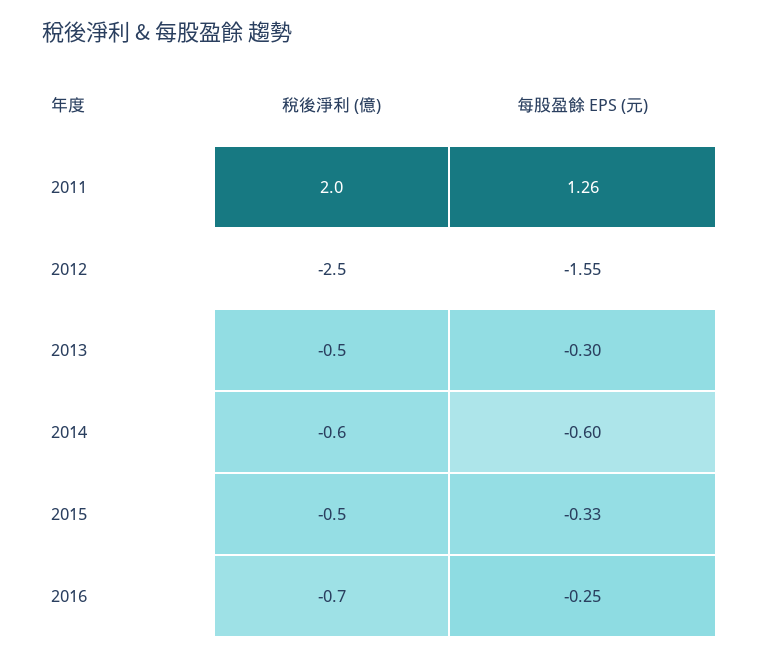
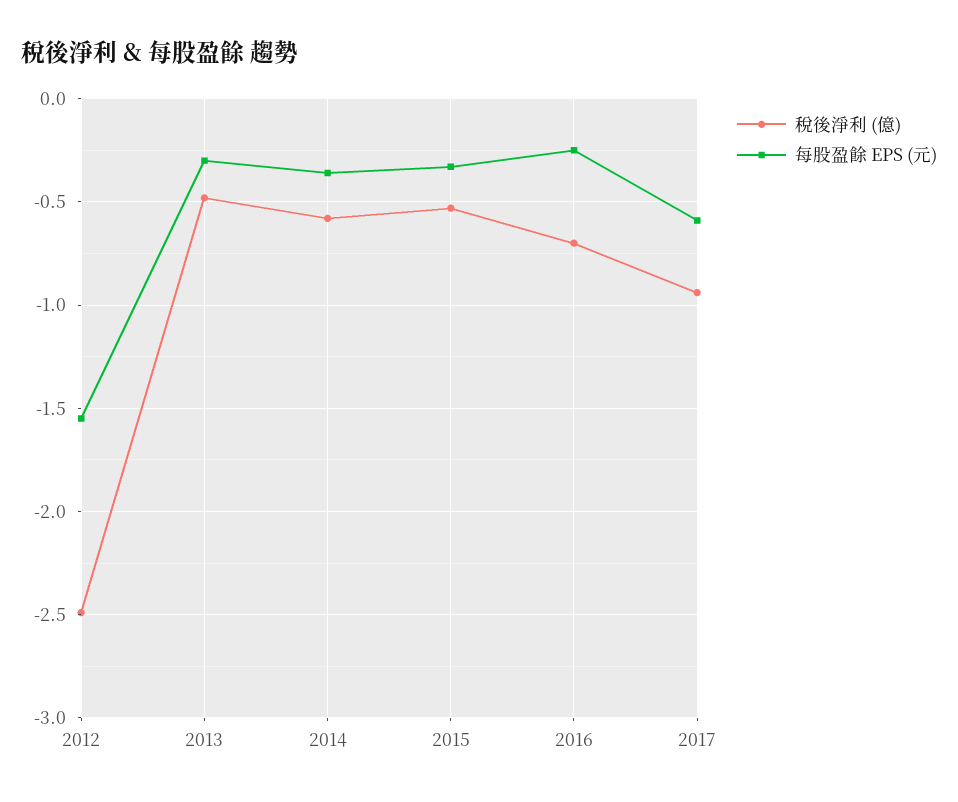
稅後淨利 (億), 2011: 2 -> none
每股盈餘 EPS (元), 2011: 1.26 -> none
每股盈餘 EPS (元), 2014: -0.6 -> -0.35
稅後淨利 (億), 2017: none -> -0.95
每股盈餘 EPS (元), 2017: none -> -0.6

